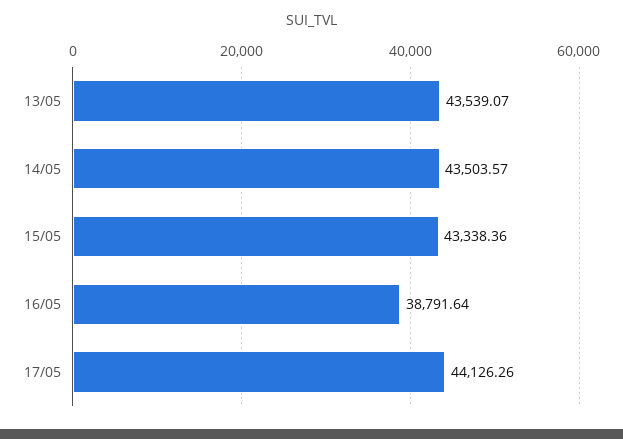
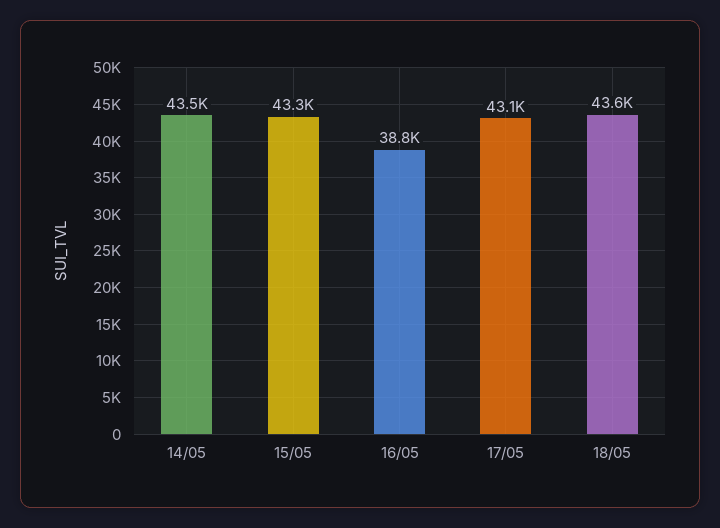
13/05: 43539.07 -> none
17/05: 44126.26 -> 43100
18/05: none -> 43600

